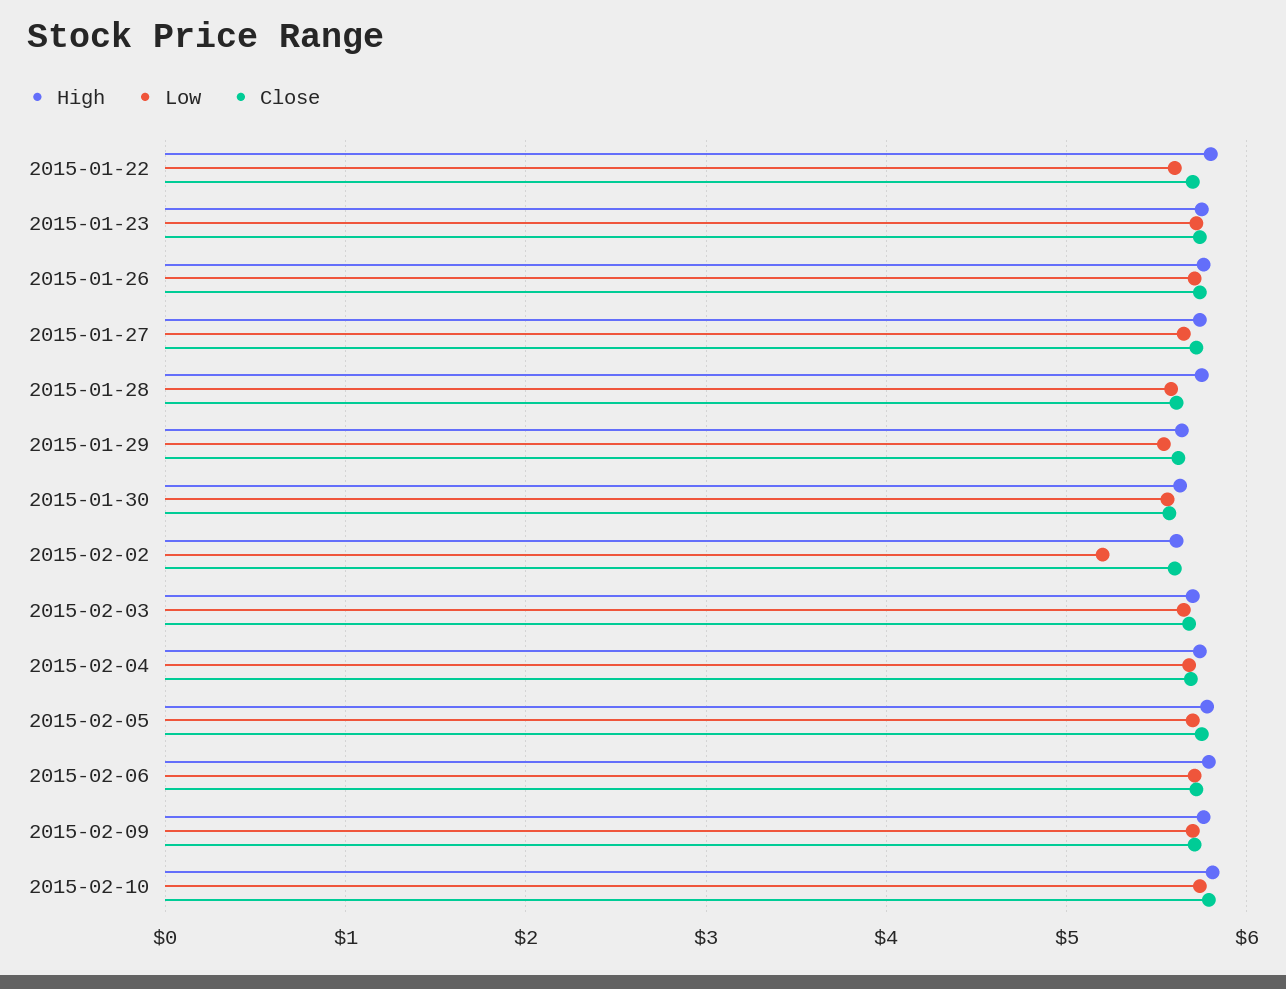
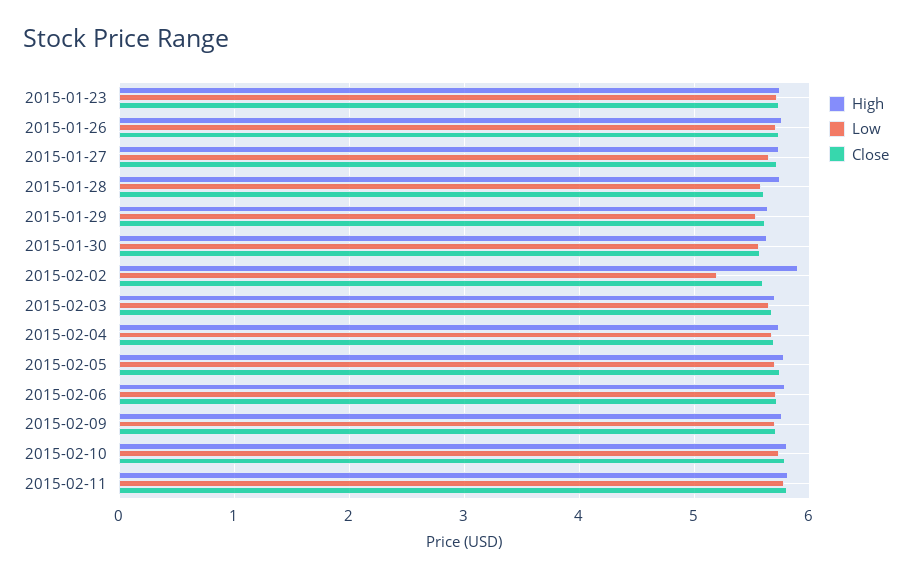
High, 2015-01-22: 5.8 -> none
Low, 2015-01-22: 5.6 -> none
Close, 2015-01-22: 5.7 -> none
High, 2015-02-02: 5.6 -> 5.9
High, 2015-02-11: none -> 5.8
Low, 2015-02-11: none -> 5.8
Close, 2015-02-11: none -> 5.8

